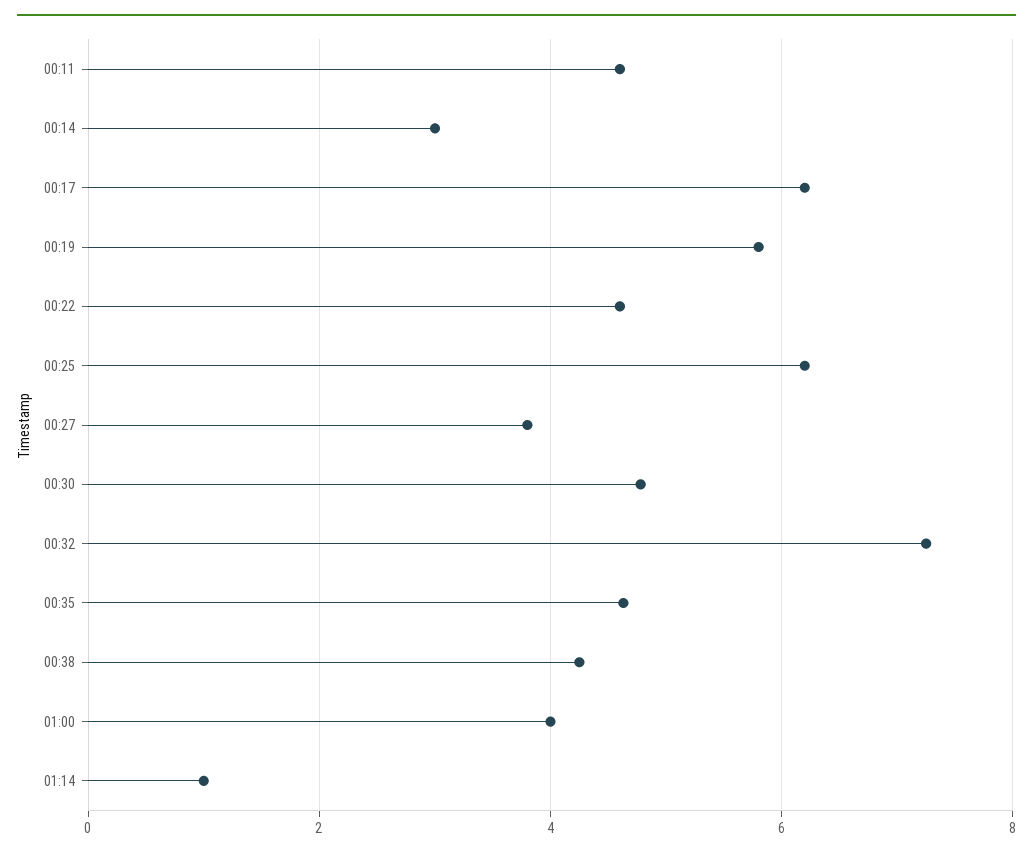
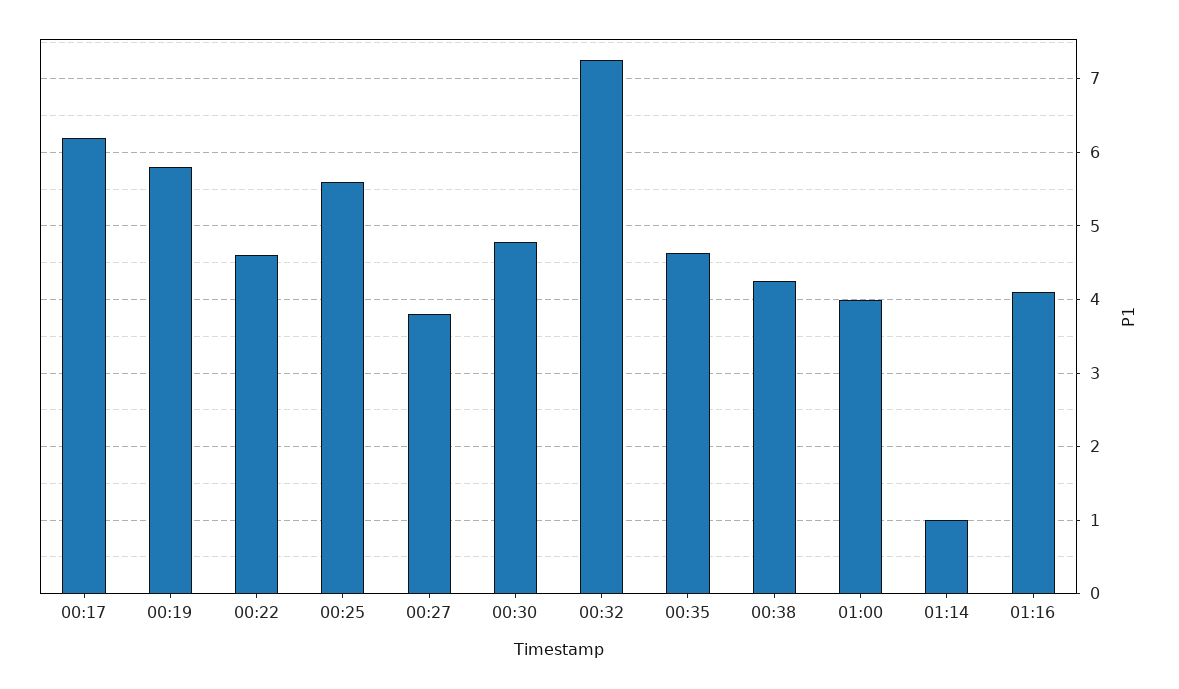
00:11: 4.6 -> none
00:14: 3 -> none
00:25: 6.2 -> 5.6
01:16: none -> 4.1

